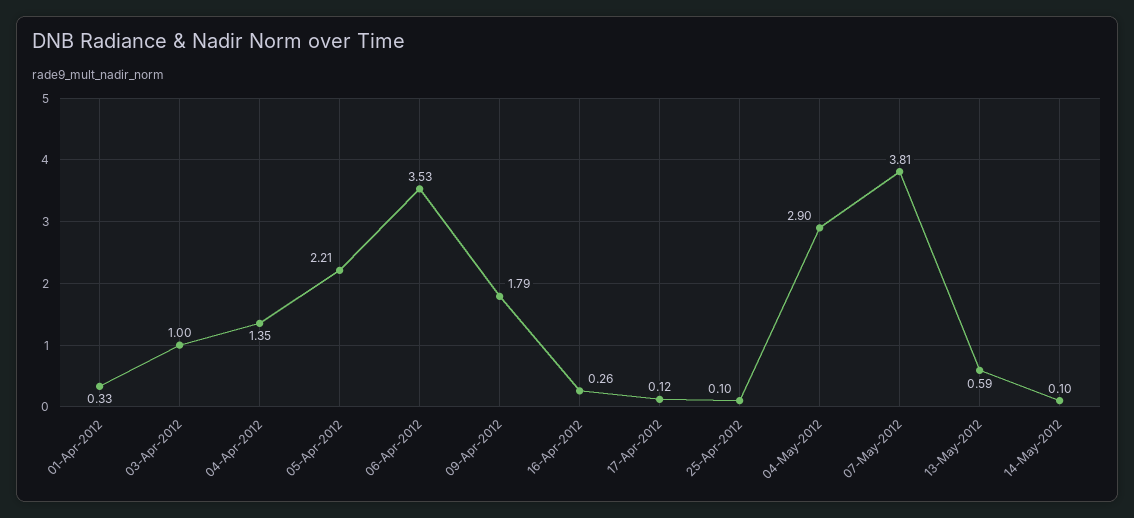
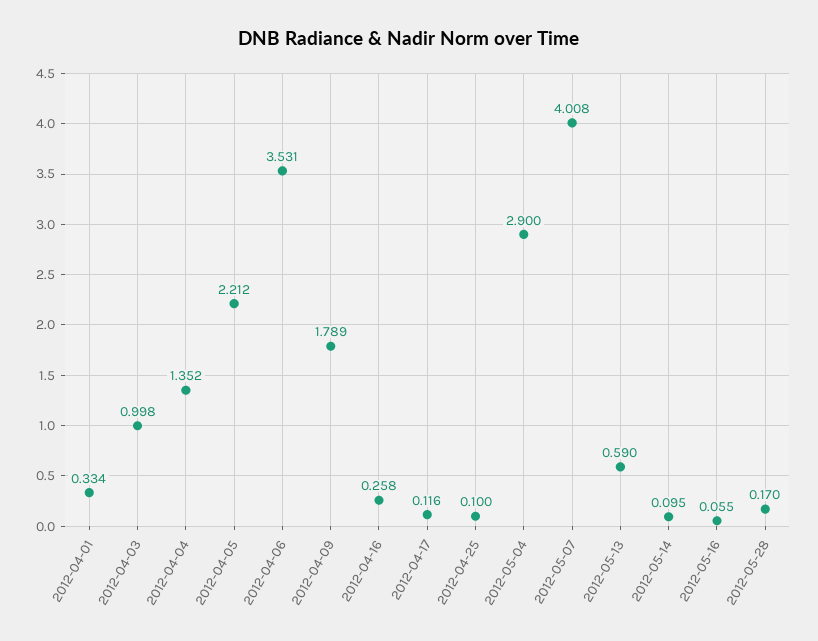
07-May-2012: 3.81 -> 4.008
2012-05-16: none -> 0.055
2012-05-28: none -> 0.17

